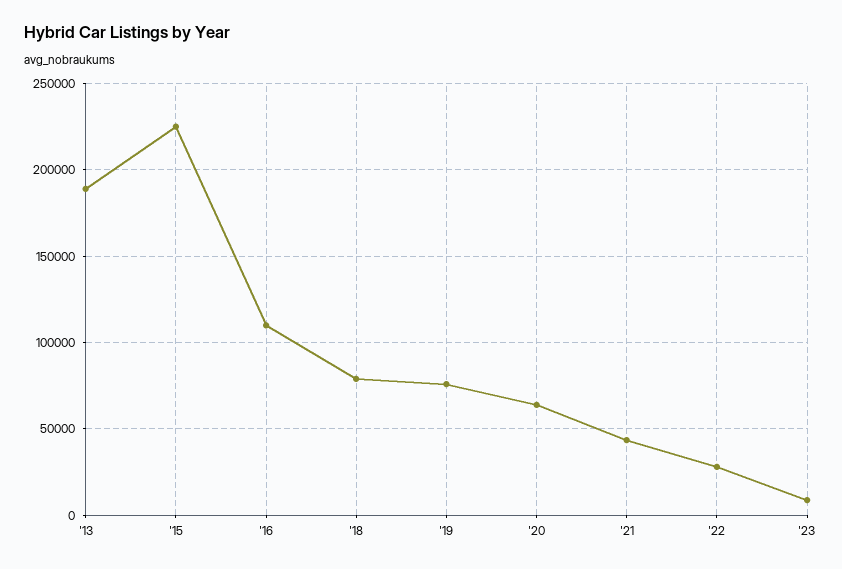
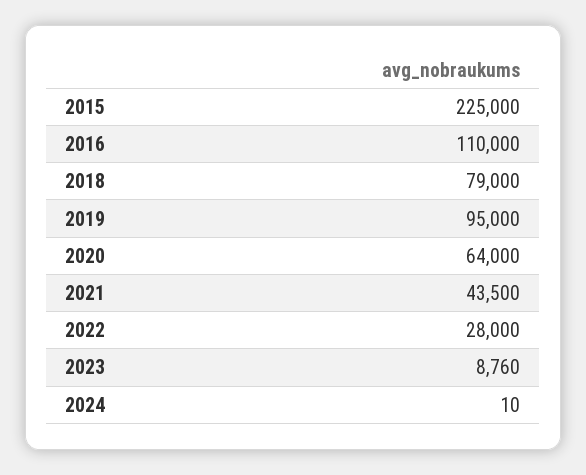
'13: 190000 -> none
'19: 75000 -> 95000
2024: none -> 10

